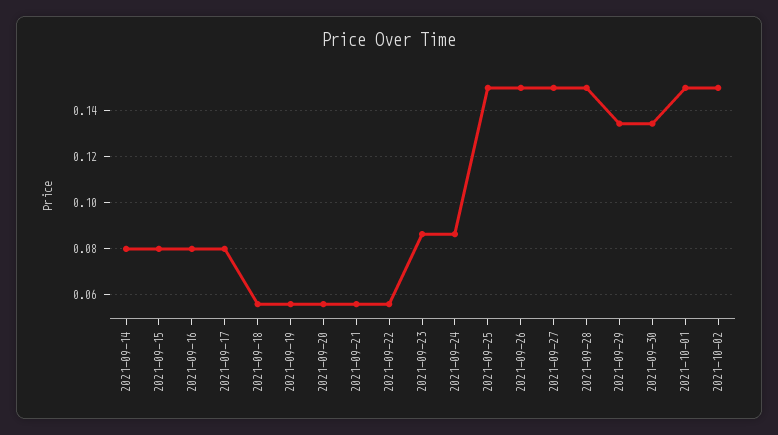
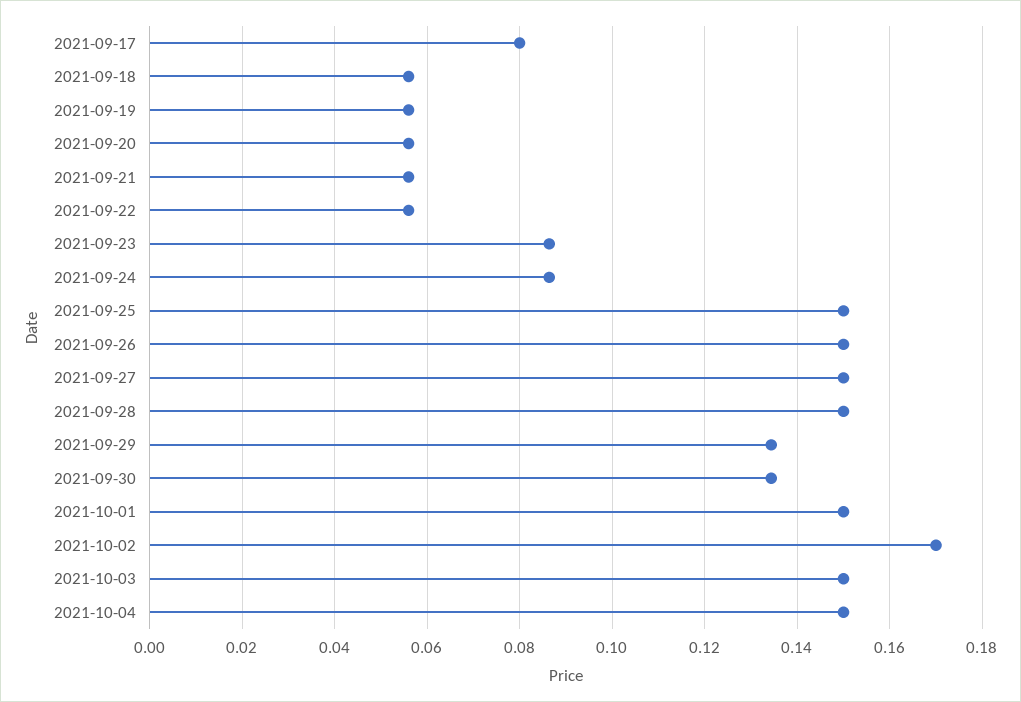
2021-09-14: 0.08 -> none
2021-09-15: 0.08 -> none
2021-09-16: 0.08 -> none
2021-10-02: 0.15 -> 0.17
2021-10-03: none -> 0.15
2021-10-04: none -> 0.15

